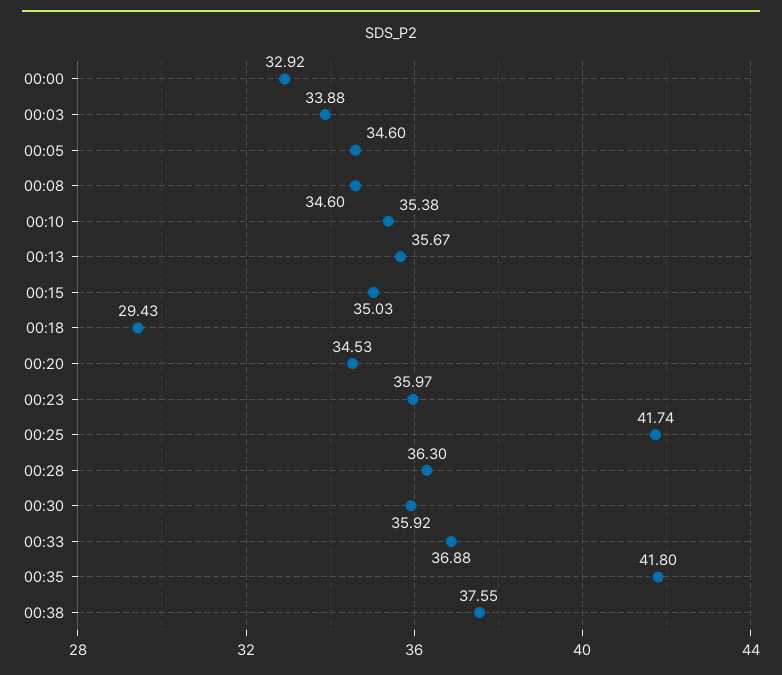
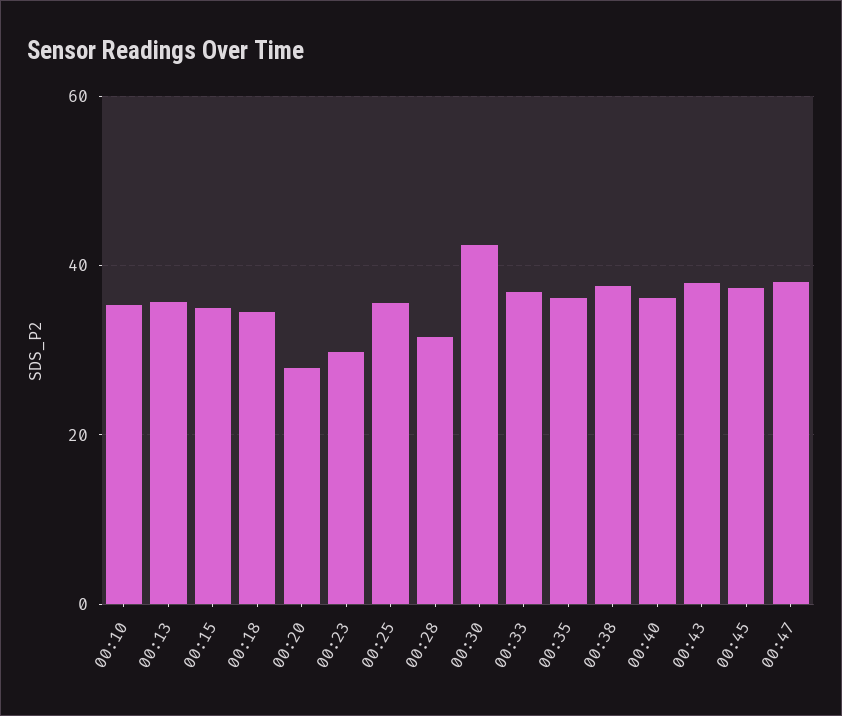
00:00: 32.92 -> none
00:03: 33.88 -> none
00:05: 34.6 -> none
00:08: 34.6 -> none
00:18: 29.43 -> 34
00:20: 34.53 -> 28
00:23: 35.97 -> 30
00:25: 41.74 -> 36
00:28: 36.3 -> 32
00:30: 35.92 -> 42
00:35: 41.8 -> 36
00:40: none -> 36
00:43: none -> 38
00:45: none -> 38
00:47: none -> 38

